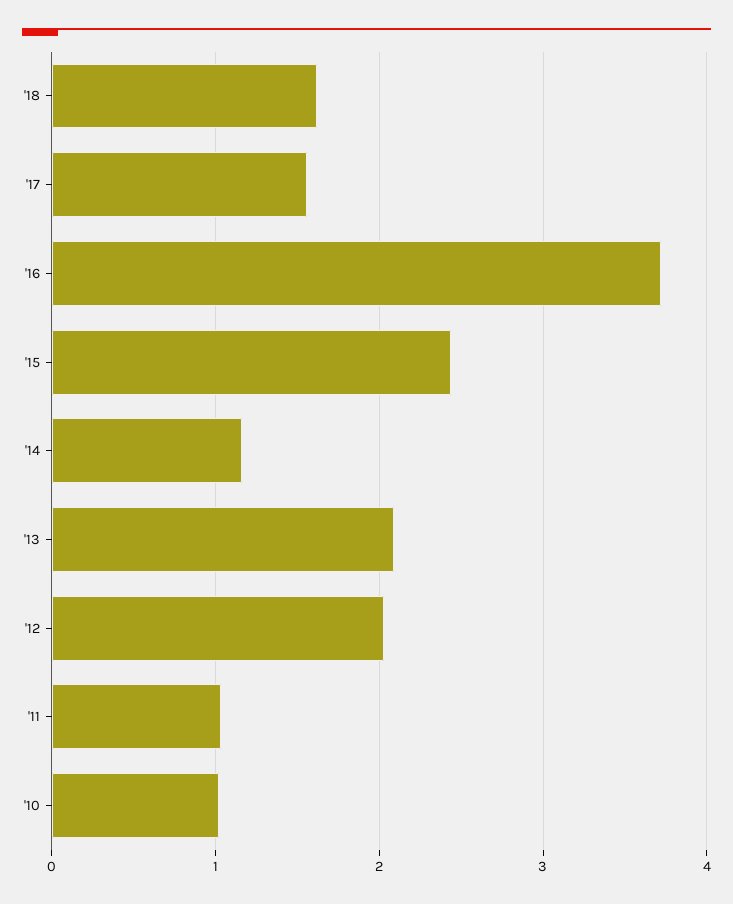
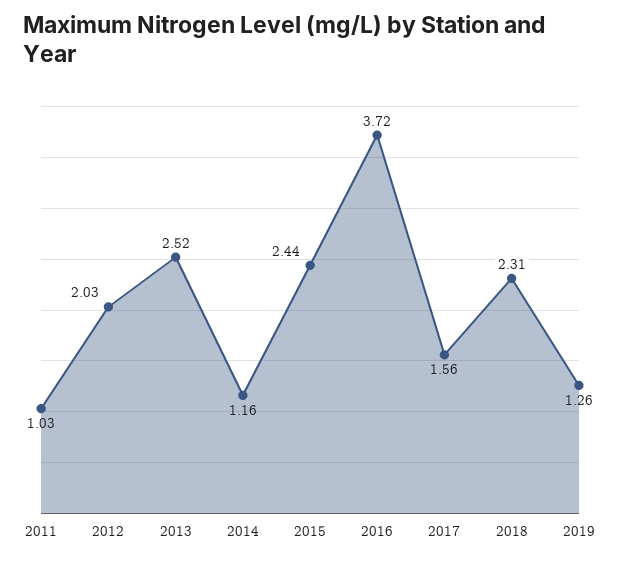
'18: 1.6 -> 2.31
'13: 2.1 -> 2.52
'10: 1 -> none
2019: none -> 1.26

